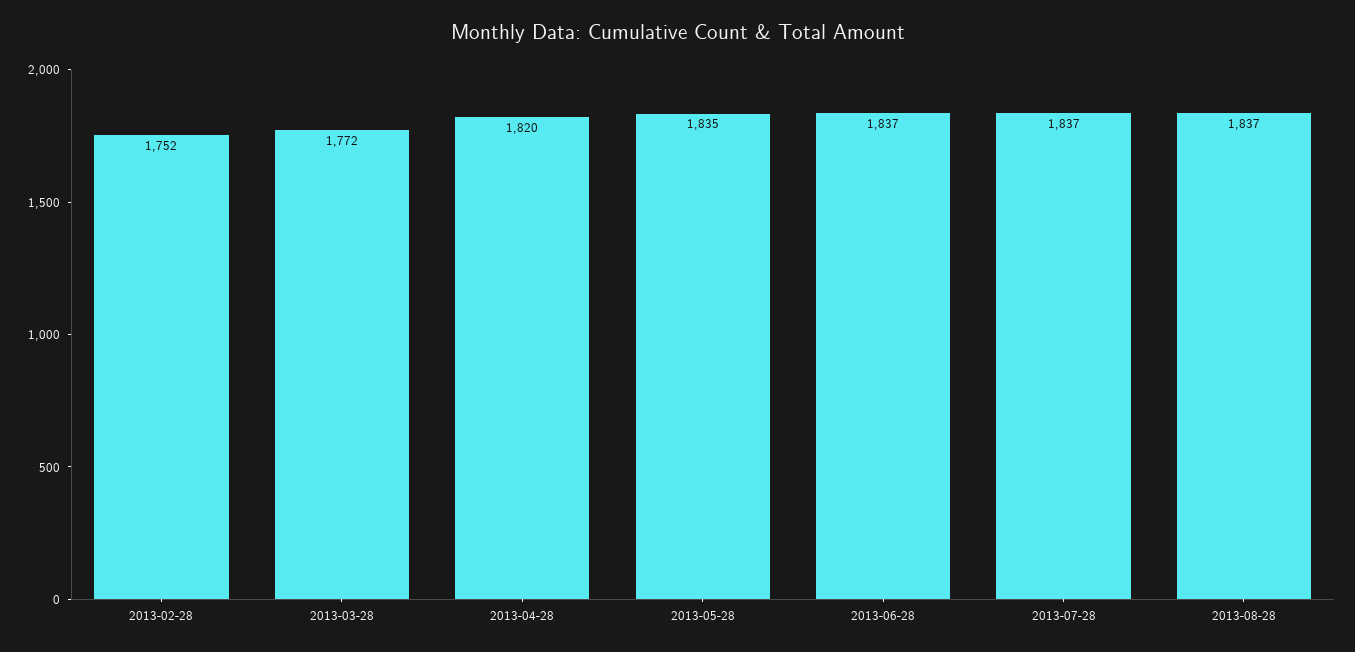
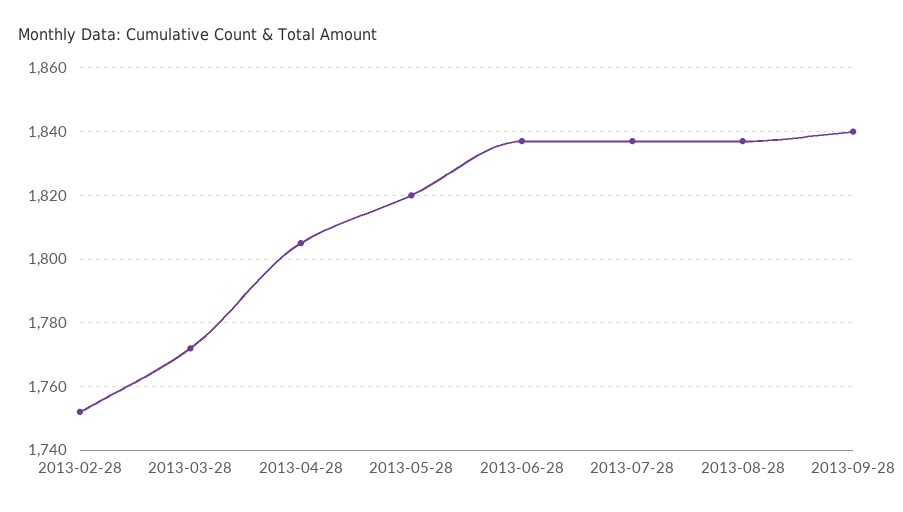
2013-04-28: 1820 -> 1805
2013-05-28: 1835 -> 1820
2013-09-28: none -> 1840

